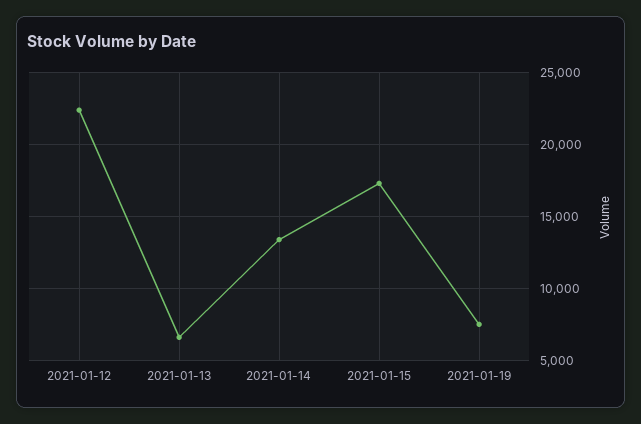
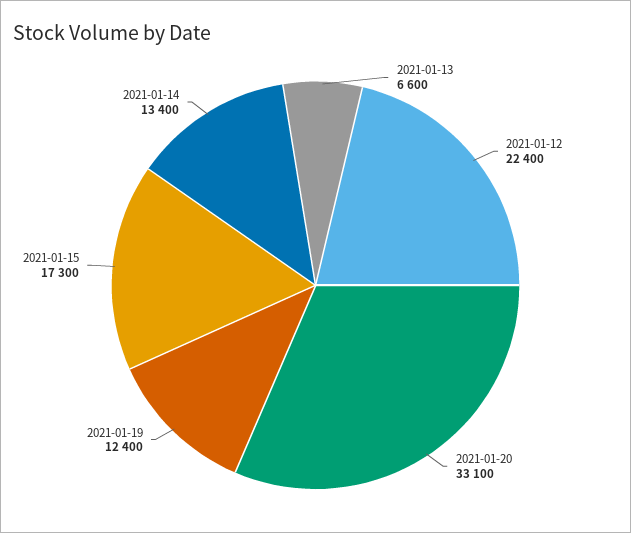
2021-01-19: 7500 -> 12400
2021-01-20: none -> 33100

